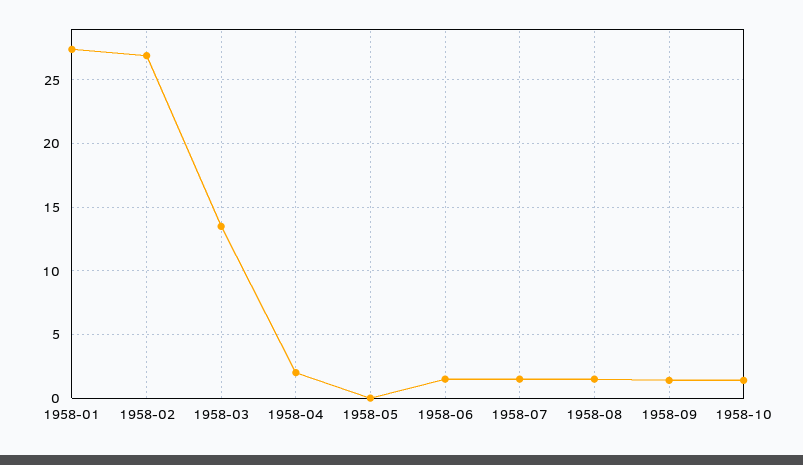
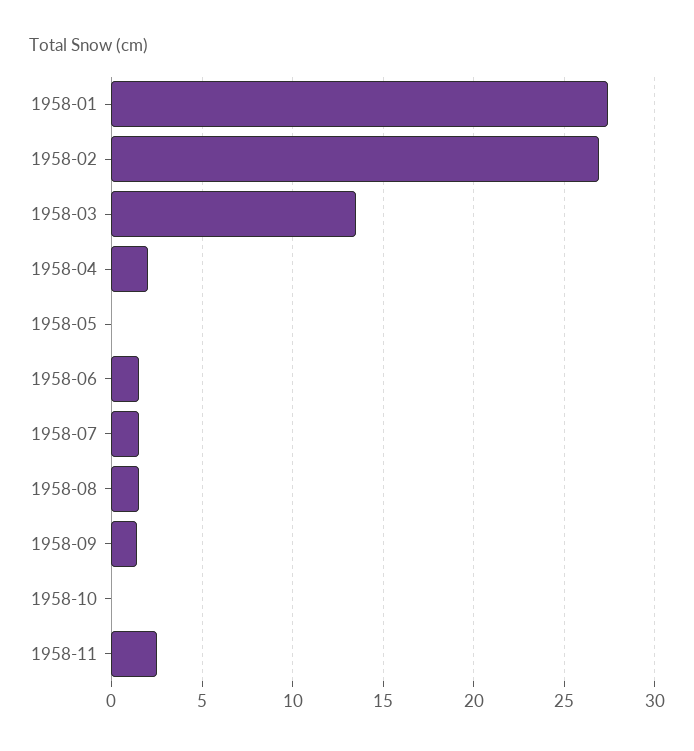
1958-10: 1.5 -> 0
1958-11: none -> 2.5

